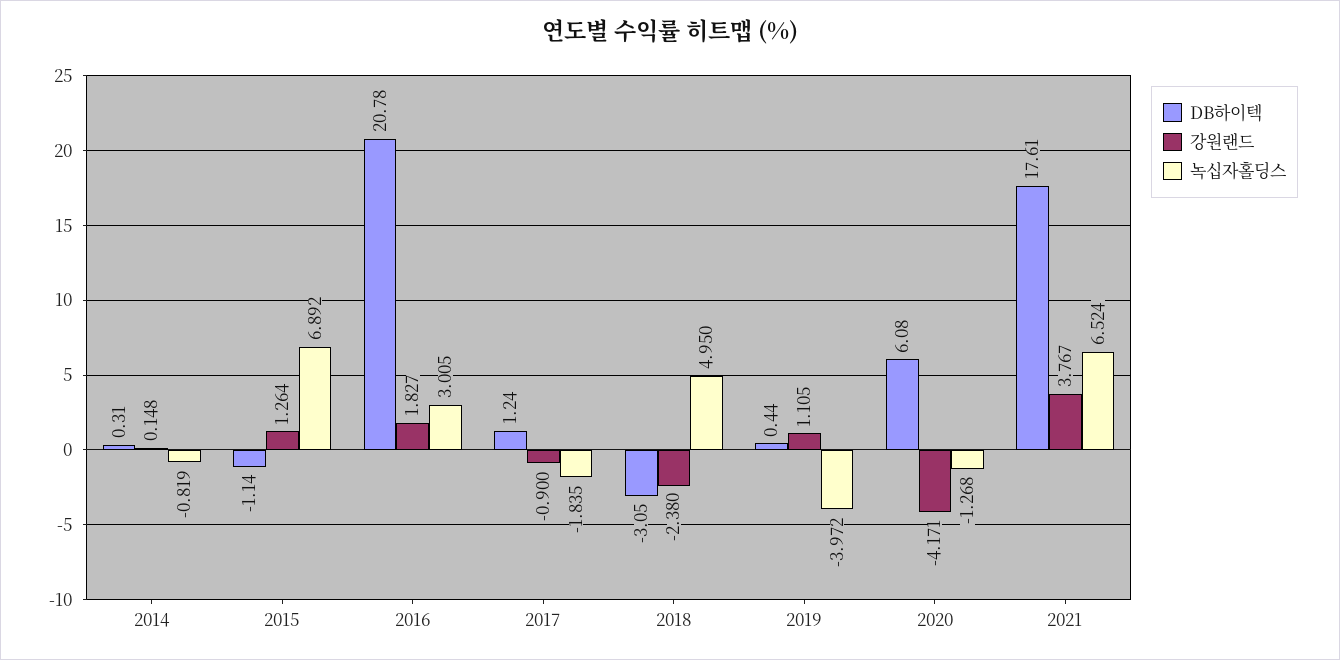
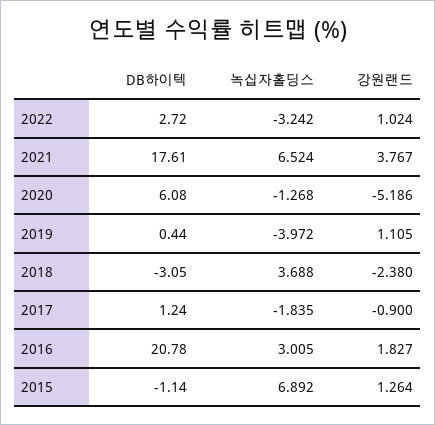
DB하이텍, 2014: 0.31 -> none
강원랜드, 2014: 0.148 -> none
녹십자홀딩스, 2014: -0.819 -> none
녹십자홀딩스, 2018: 4.95 -> 3.688
강원랜드, 2020: -4.171 -> -5.186
DB하이텍, 2022: none -> 2.72
녹십자홀딩스, 2022: none -> -3.242
강원랜드, 2022: none -> 1.024

